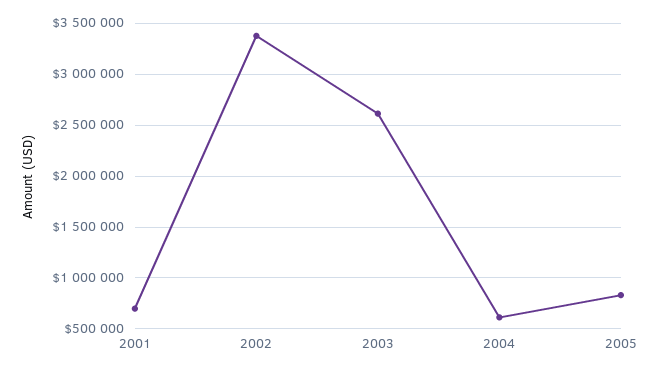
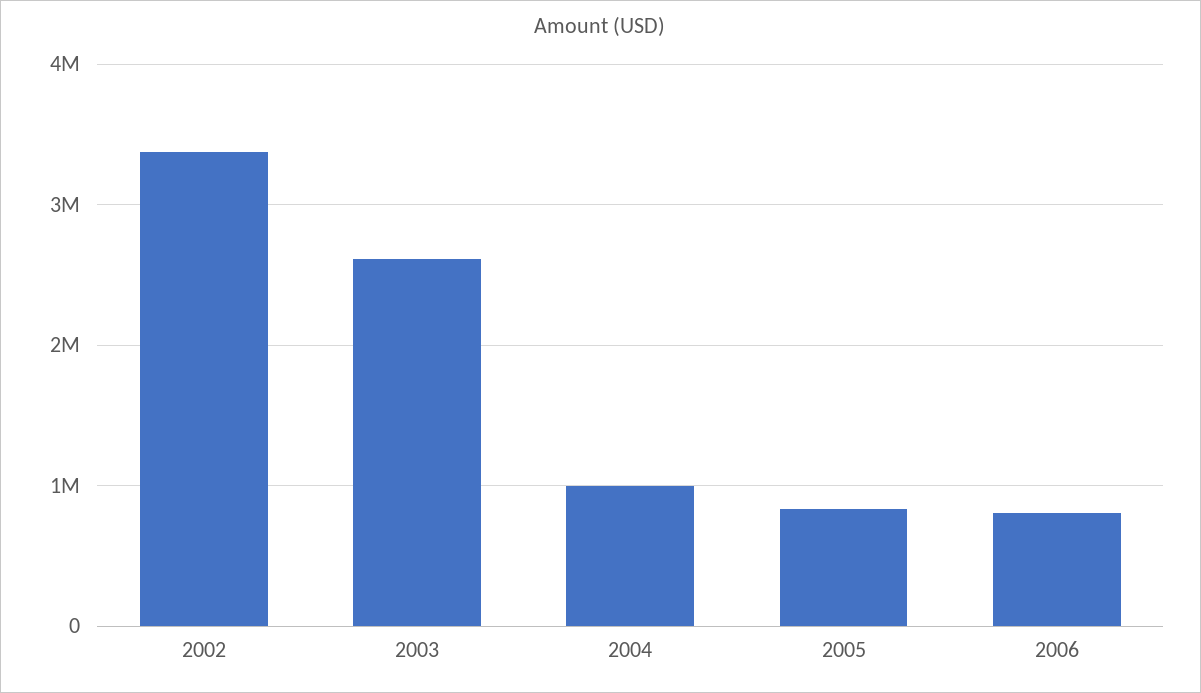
2001: 700000 -> none
2004: 600000 -> 1000000
2006: none -> 800000

